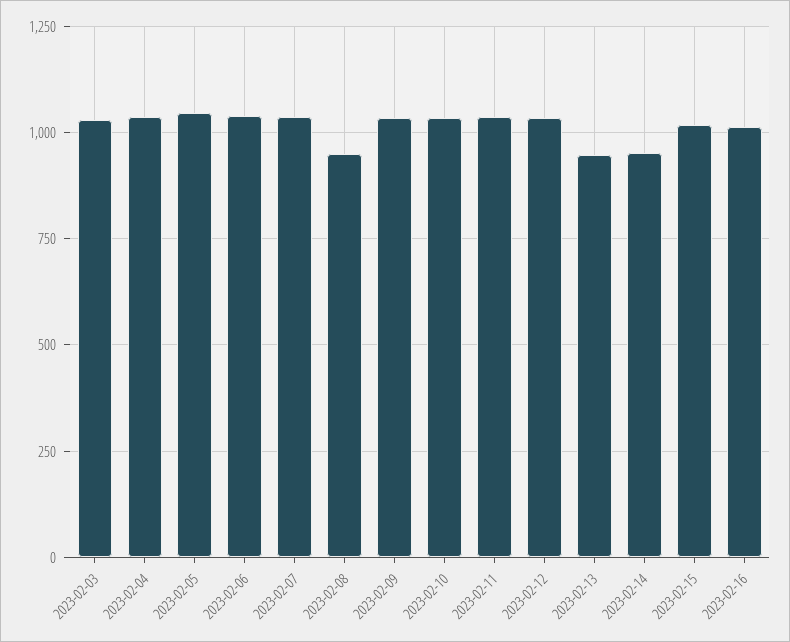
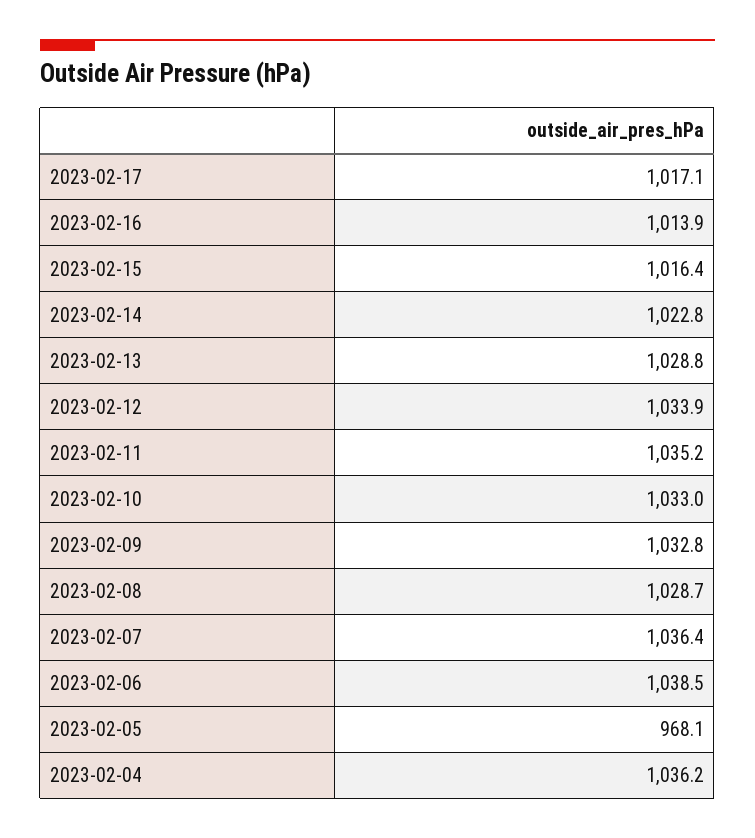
2023-02-03: 1025 -> none
2023-02-05: 1050 -> 968.1
2023-02-08: 950 -> 1028.7
2023-02-13: 950 -> 1028.8
2023-02-14: 950 -> 1022.8
2023-02-17: none -> 1017.1

